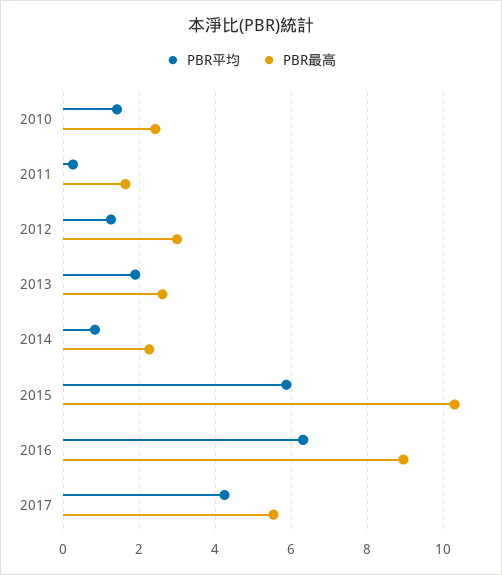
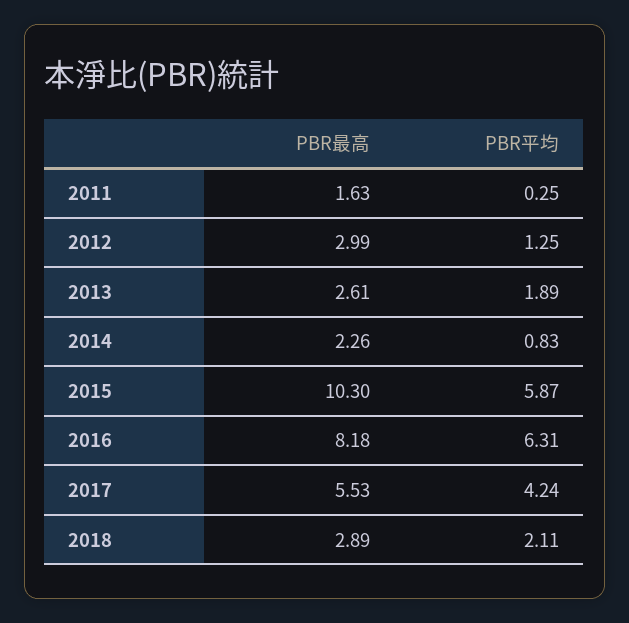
PBR平均, 2010: 1.4 -> none
PBR最高, 2010: 2.4 -> none
PBR最高, 2016: 9 -> 8.18
PBR最高, 2018: none -> 2.89
PBR平均, 2018: none -> 2.11

